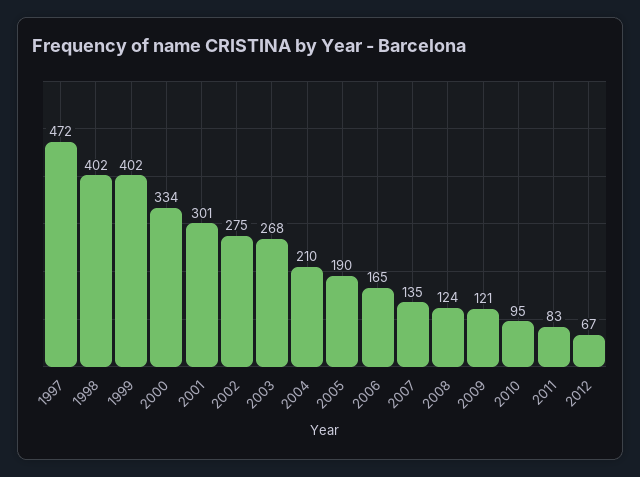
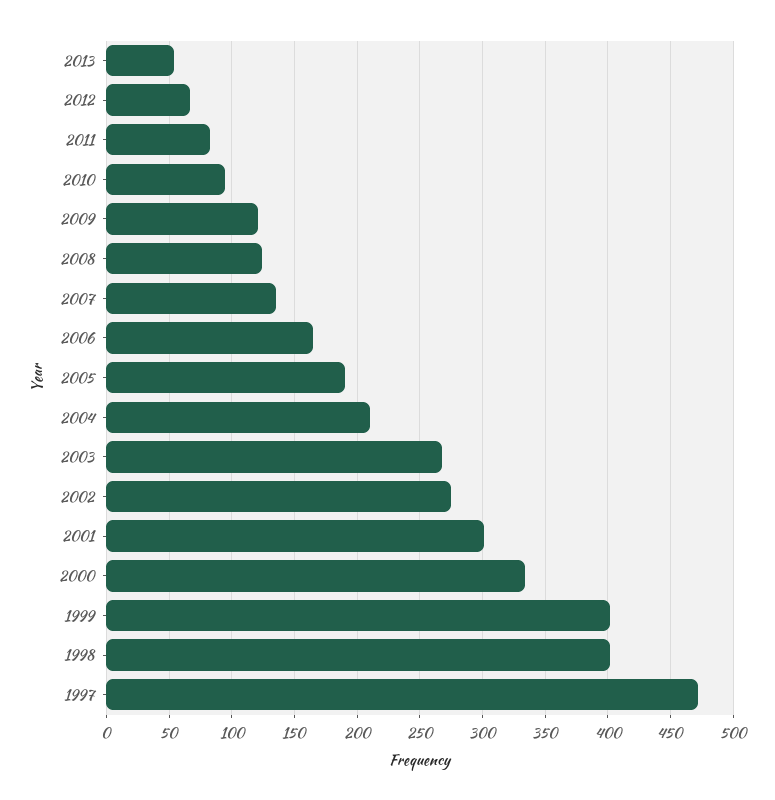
2013: none -> 55

